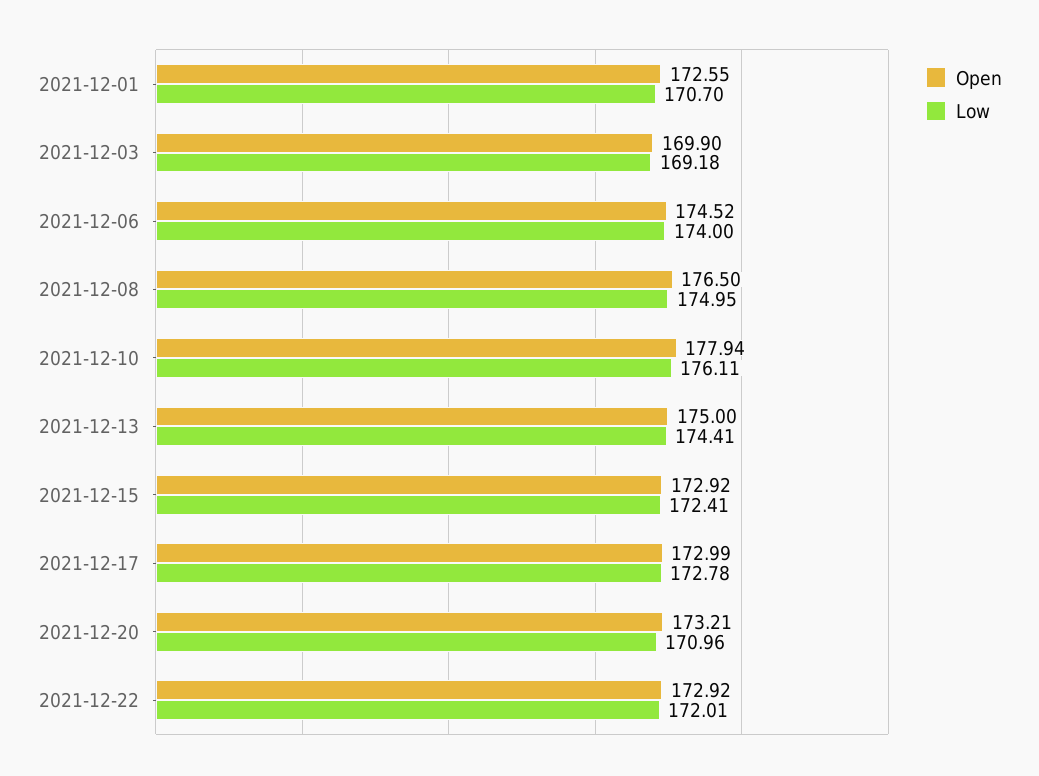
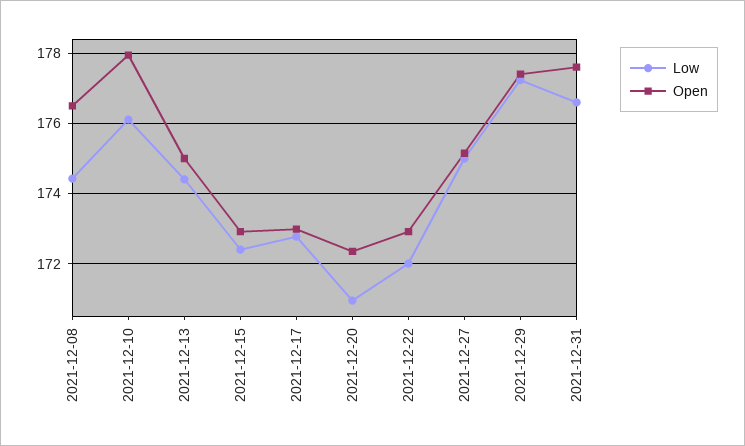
Open, 2021-12-01: 172.55 -> none
Low, 2021-12-01: 170.7 -> none
Open, 2021-12-03: 169.9 -> none
Low, 2021-12-03: 169.18 -> none
Open, 2021-12-06: 174.52 -> none
Low, 2021-12-06: 174 -> none
Low, 2021-12-08: 174.95 -> 174.4
Open, 2021-12-20: 173.21 -> 172.4
Low, 2021-12-27: none -> 175
Open, 2021-12-27: none -> 175.2
Low, 2021-12-29: none -> 177.2
Open, 2021-12-29: none -> 177.4
Low, 2021-12-31: none -> 176.6
Open, 2021-12-31: none -> 177.6

